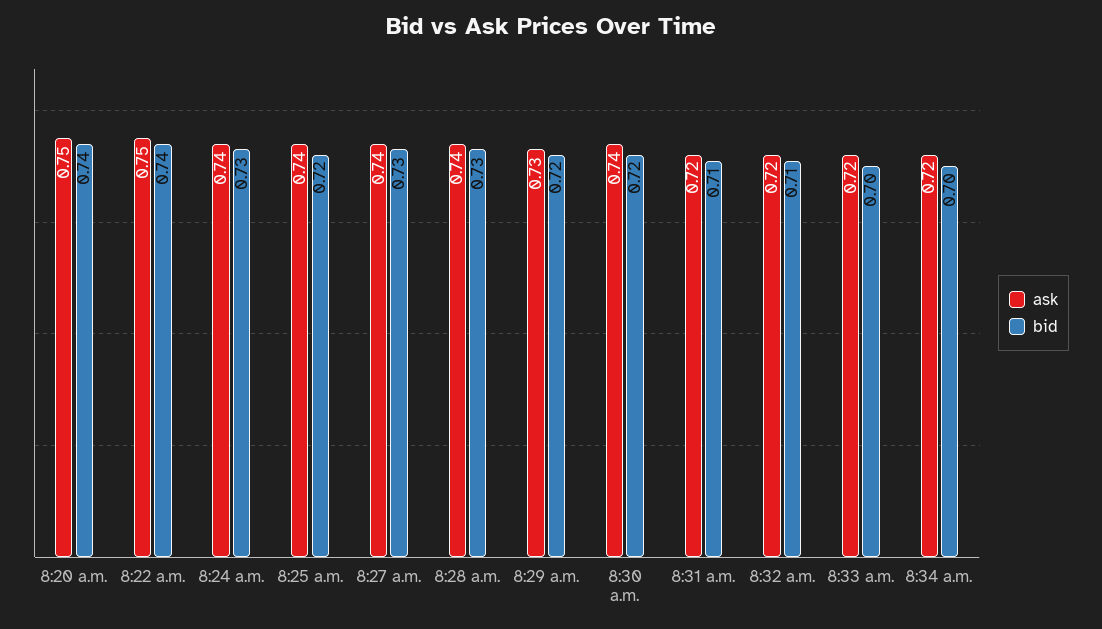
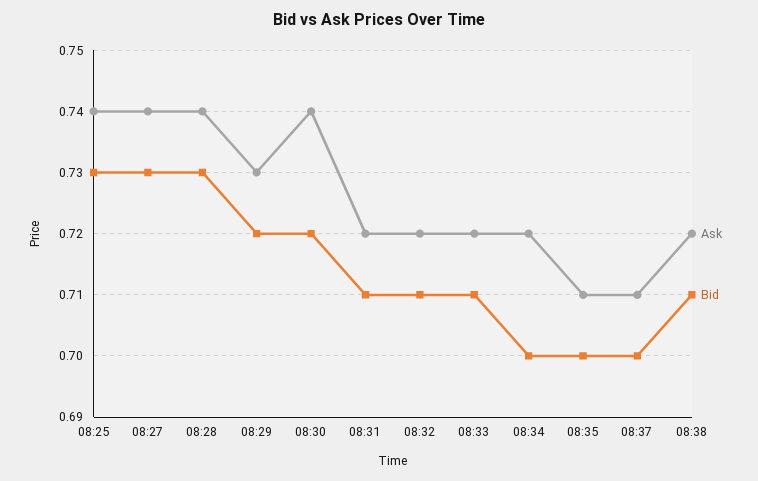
ask, 8:20 a.m.: 0.75 -> none
bid, 8:20 a.m.: 0.74 -> none
ask, 8:22 a.m.: 0.75 -> none
bid, 8:22 a.m.: 0.74 -> none
ask, 8:24 a.m.: 0.74 -> none
bid, 8:24 a.m.: 0.73 -> none
bid, 8:25 a.m.: 0.72 -> 0.73
bid, 8:33 a.m.: 0.7 -> 0.71
ask, 08:35: none -> 0.71
bid, 08:35: none -> 0.7
ask, 08:37: none -> 0.71
bid, 08:37: none -> 0.7
ask, 08:38: none -> 0.72
bid, 08:38: none -> 0.71

